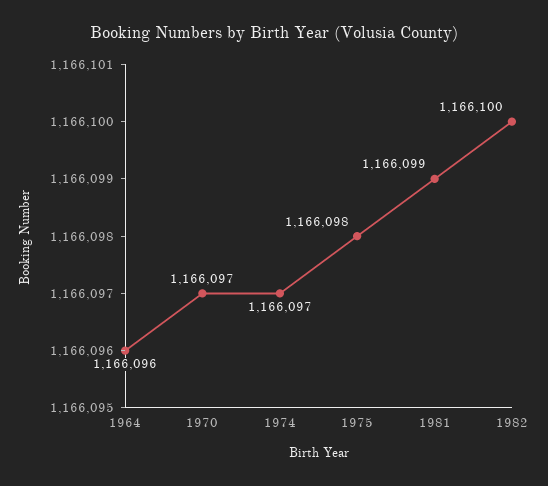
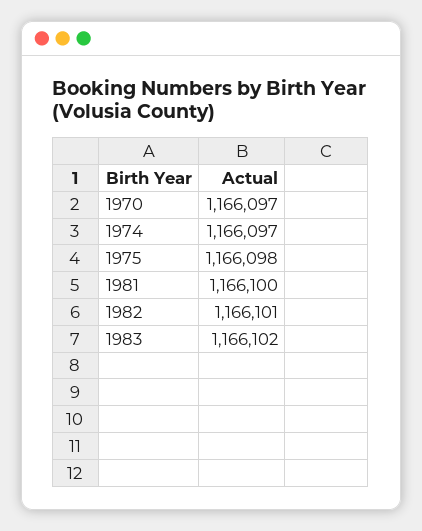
1964: 1166096 -> none
1981: 1166099 -> 1166100
1982: 1166100 -> 1166101
1983: none -> 1166102

